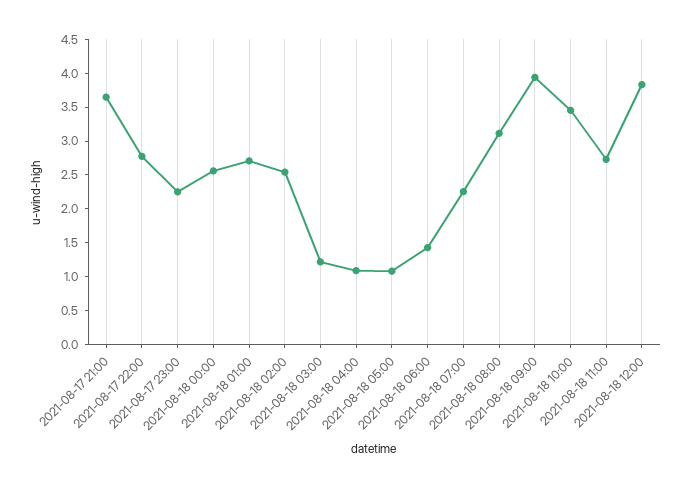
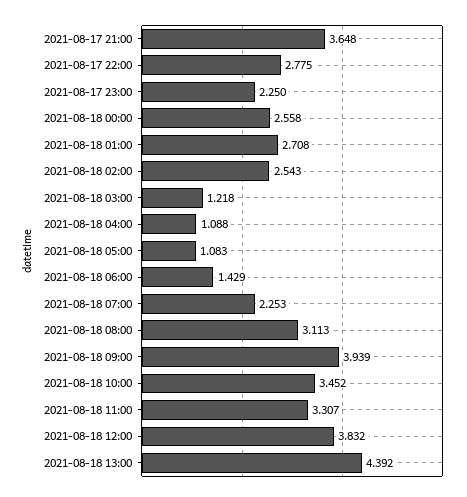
2021-08-18 11:00: 2.75 -> 3.307
2021-08-18 13:00: none -> 4.392

